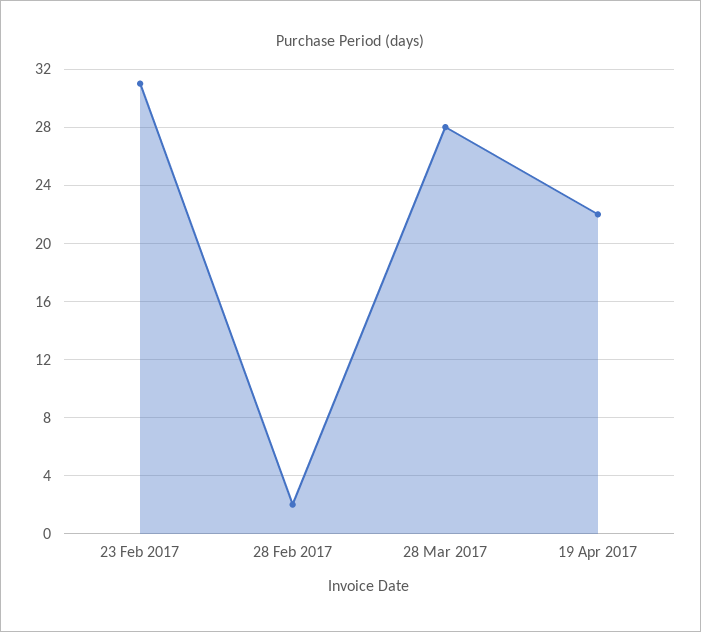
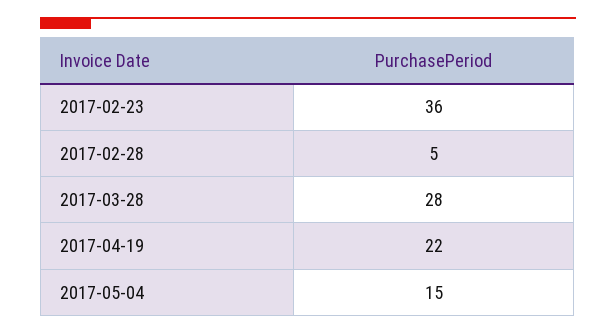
23 Feb 2017: 31 -> 36
28 Feb 2017: 2 -> 5
2017-05-04: none -> 15

